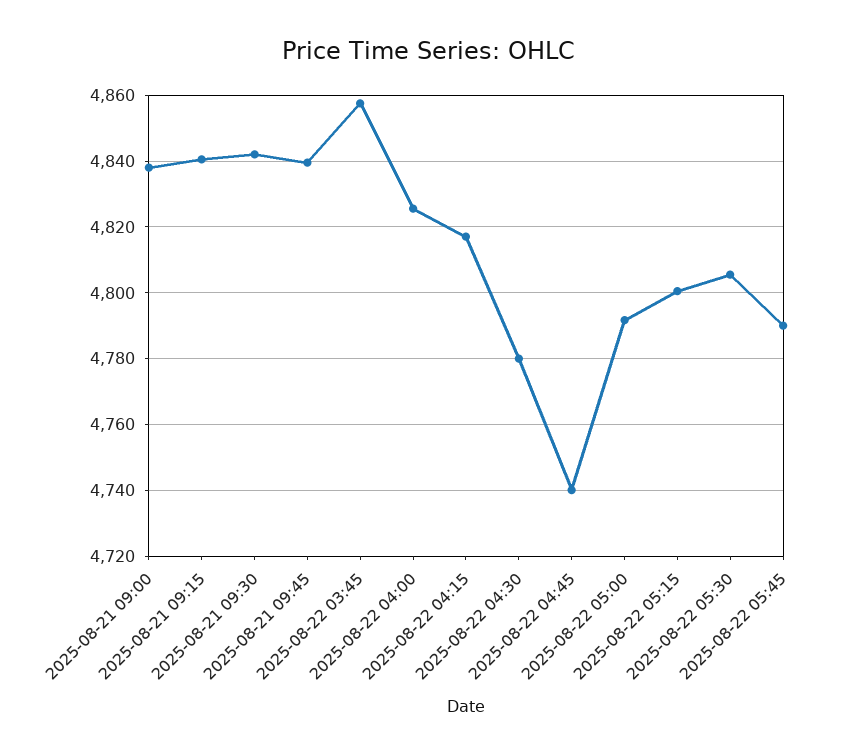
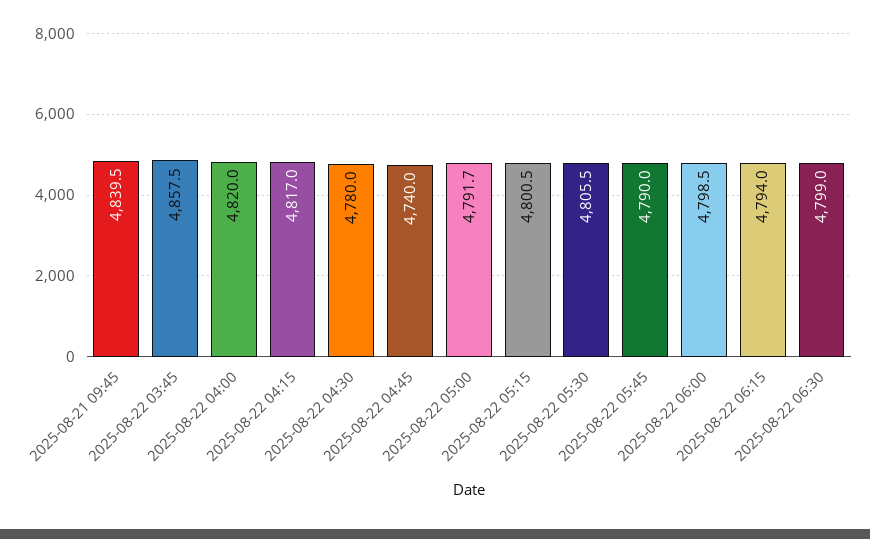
2025-08-21 09:00: 4838 -> none
2025-08-21 09:15: 4840 -> none
2025-08-21 09:30: 4842 -> none
2025-08-22 04:00: 4826 -> 4820
2025-08-22 06:00: none -> 4798.5
2025-08-22 06:15: none -> 4794
2025-08-22 06:30: none -> 4799

